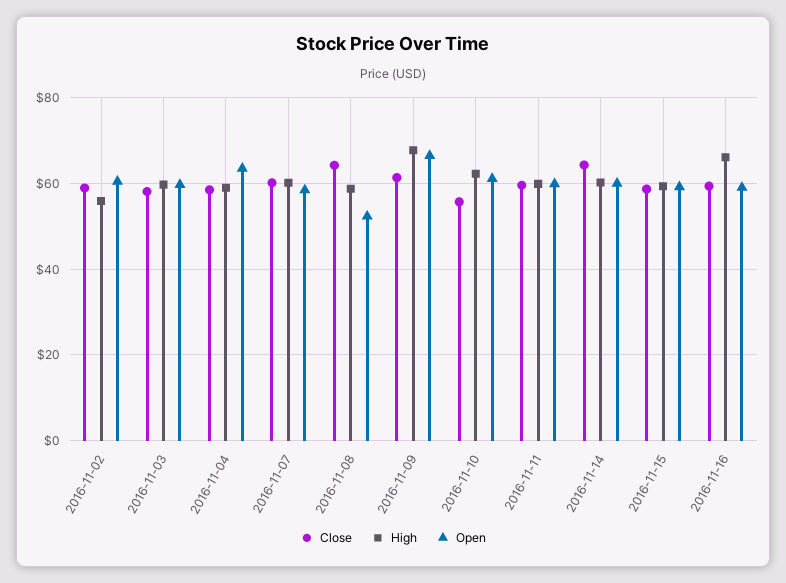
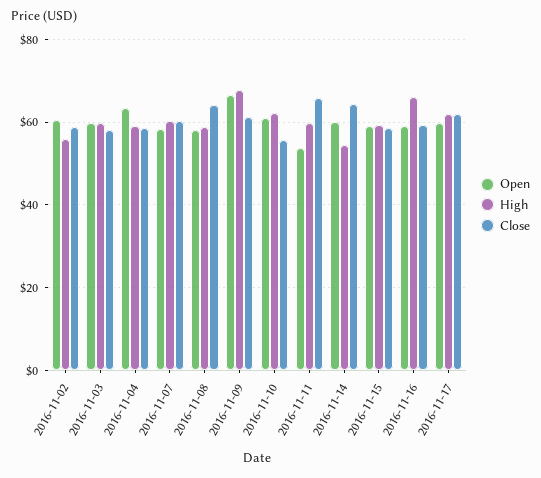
Open, 2016-11-08: 52 -> 58
Close, 2016-11-11: 60 -> 66
Open, 2016-11-11: 60 -> 54
High, 2016-11-14: 60 -> 54
Open, 2016-11-17: none -> 60
High, 2016-11-17: none -> 62
Close, 2016-11-17: none -> 62

